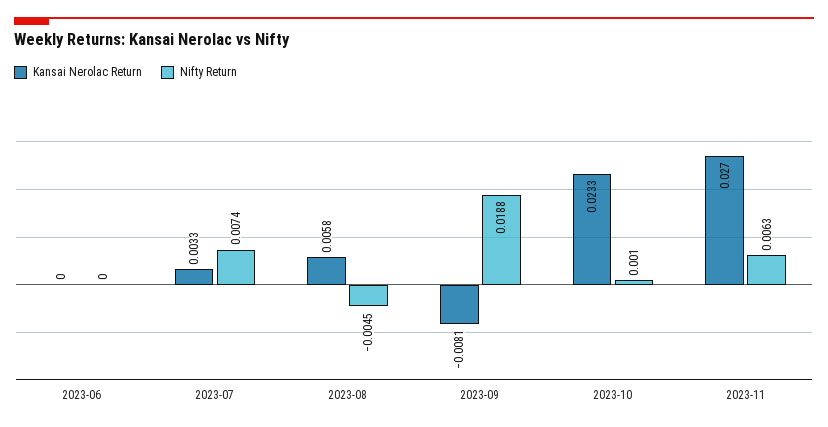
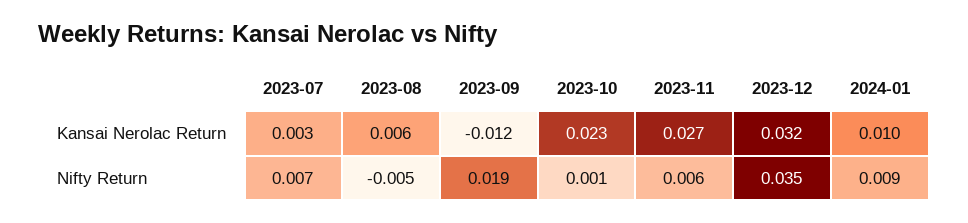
Kansai Nerolac Return, 2023-06: 0 -> none
Nifty Return, 2023-06: 0 -> none
Kansai Nerolac Return, 2023-09: -0.0081 -> -0.012
Kansai Nerolac Return, 2023-12: none -> 0.032
Kansai Nerolac Return, 2024-01: none -> 0.01
Nifty Return, 2023-12: none -> 0.035
Nifty Return, 2024-01: none -> 0.009

